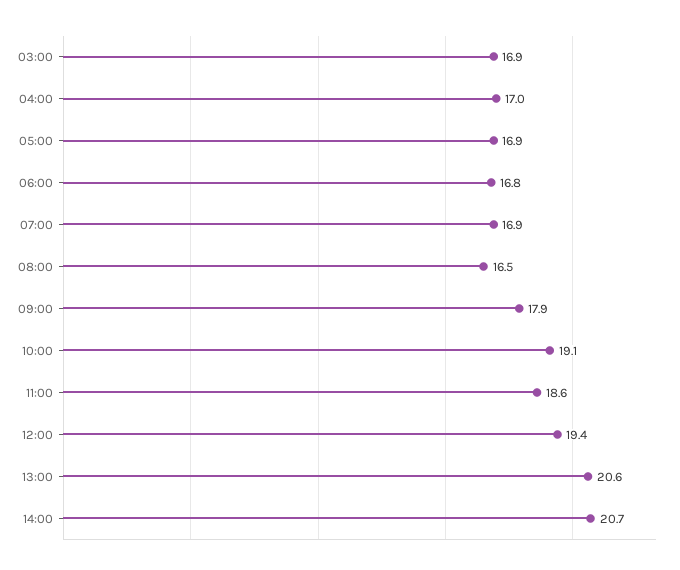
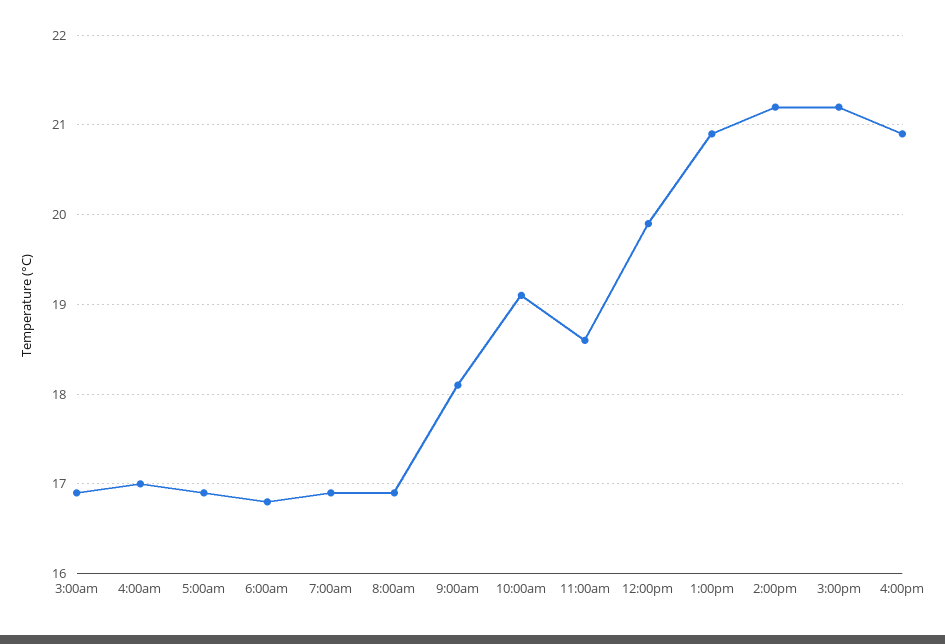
08:00: 16.5 -> 16.9
09:00: 17.9 -> 18.1
12:00: 19.4 -> 19.9
13:00: 20.6 -> 20.9
14:00: 20.7 -> 21.2
3:00pm: none -> 21.2
4:00pm: none -> 20.9

